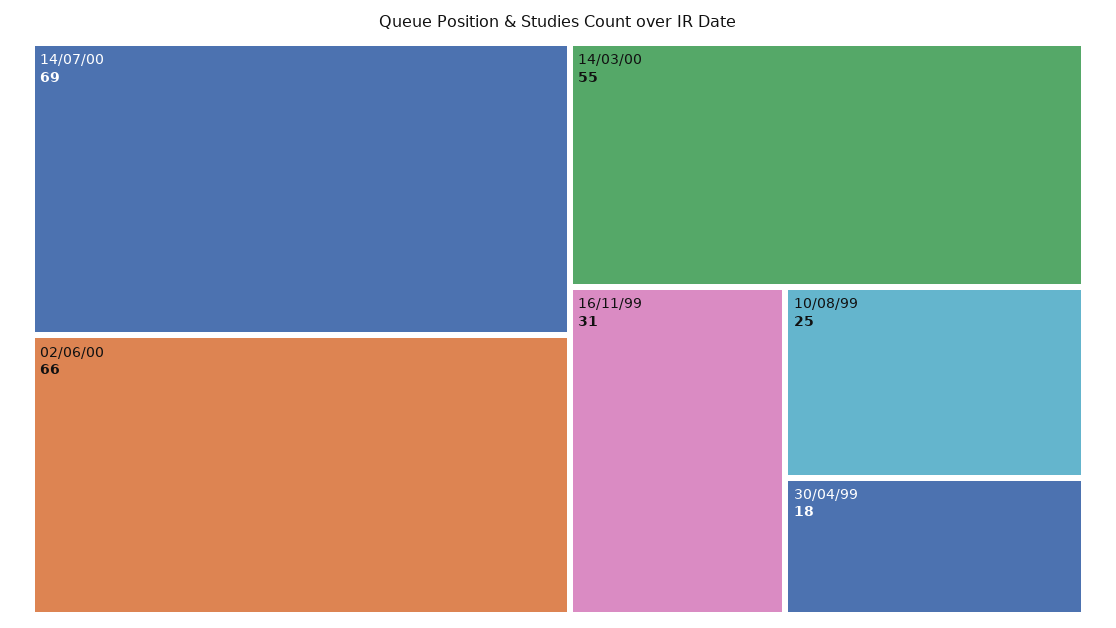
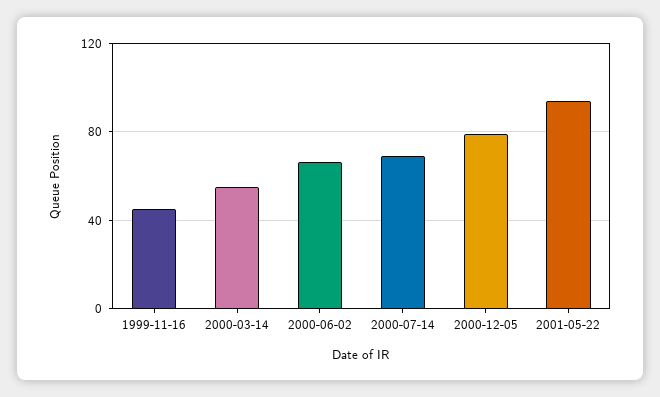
16/11/99: 31 -> 45
10/08/99: 25 -> none
30/04/99: 18 -> none
2000-12-05: none -> 80
2001-05-22: none -> 95

